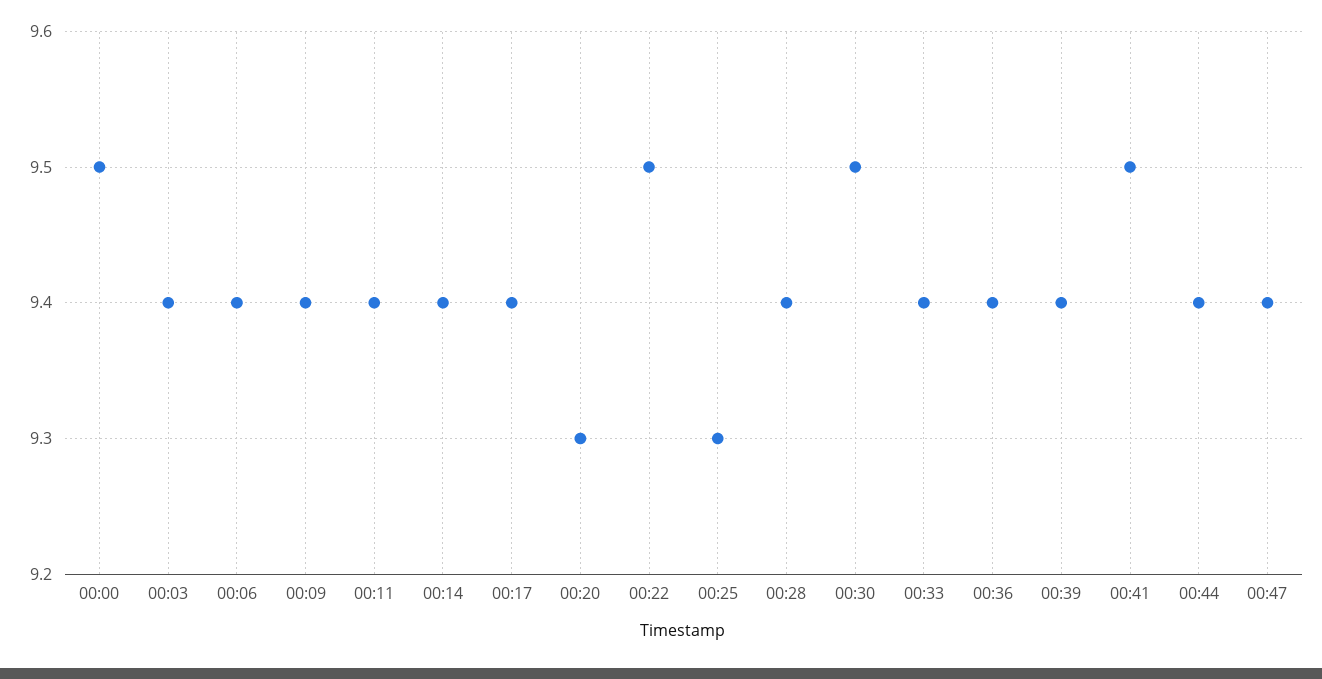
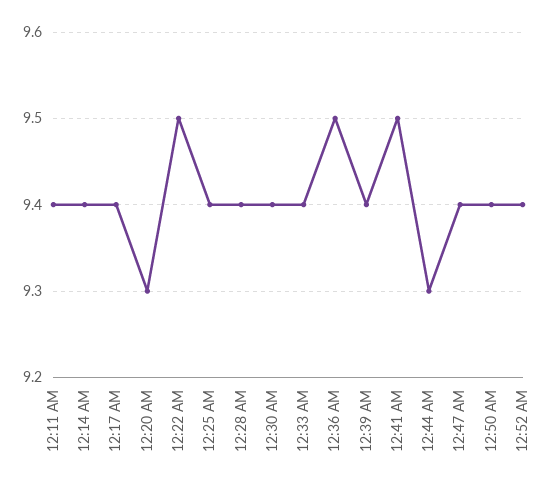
00:00: 9.5 -> none
00:03: 9.4 -> none
00:06: 9.4 -> none
00:09: 9.4 -> none
00:25: 9.3 -> 9.4
00:30: 9.5 -> 9.4
00:36: 9.4 -> 9.5
00:44: 9.4 -> 9.3
12:50 AM: none -> 9.4
12:52 AM: none -> 9.4

